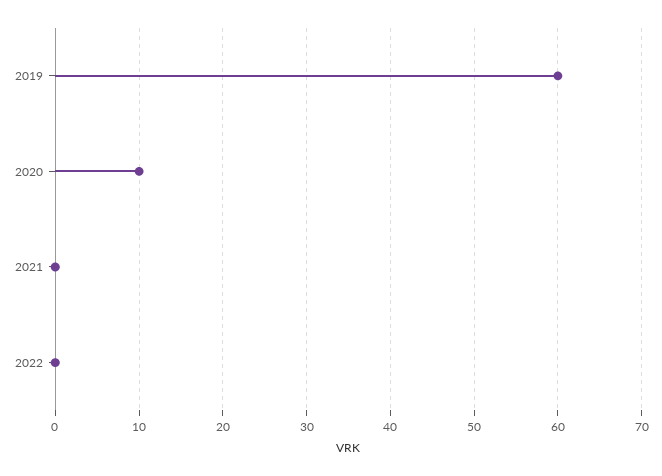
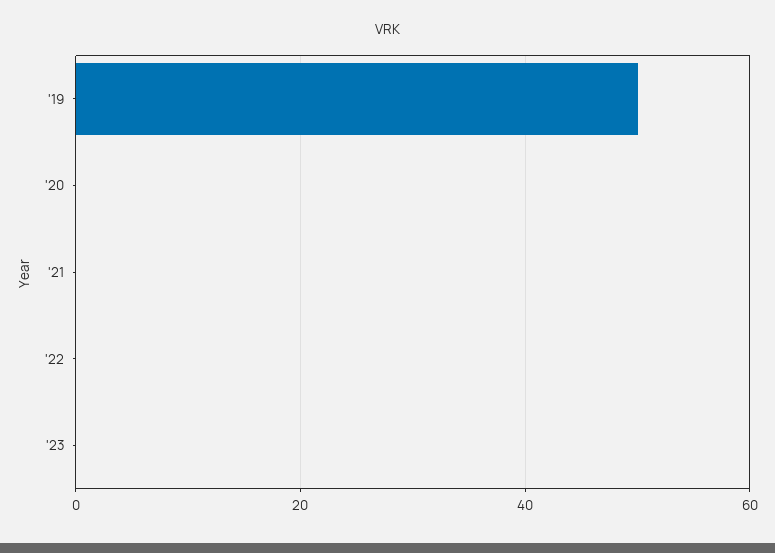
2019: 60 -> 50
2020: 10 -> 0
'23: none -> 0

